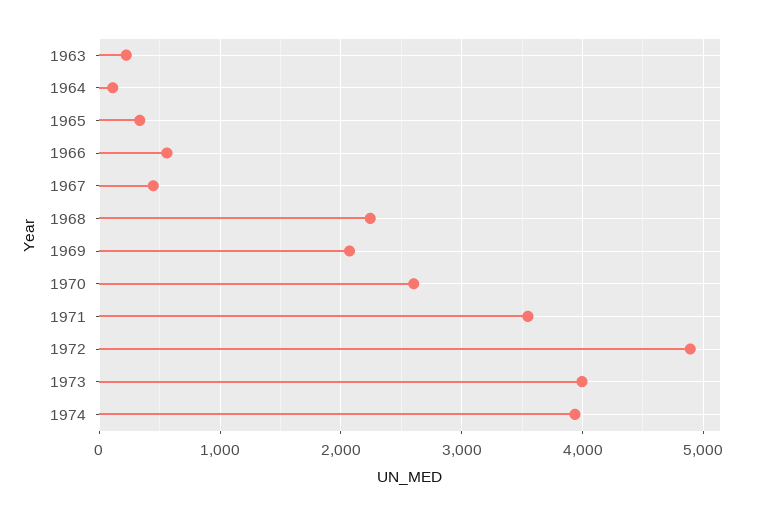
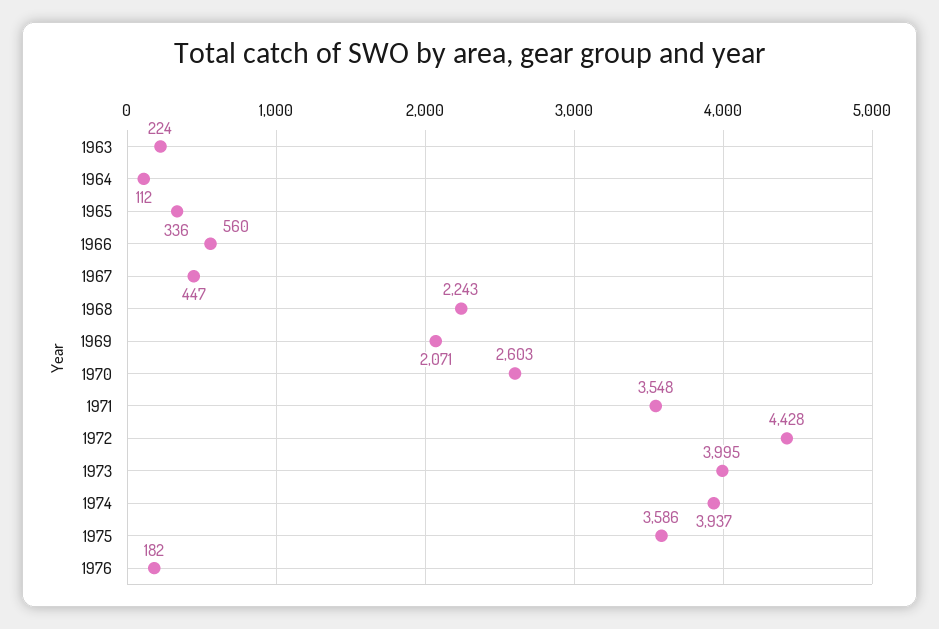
1972: 4900 -> 4428
1975: none -> 3586
1976: none -> 182

